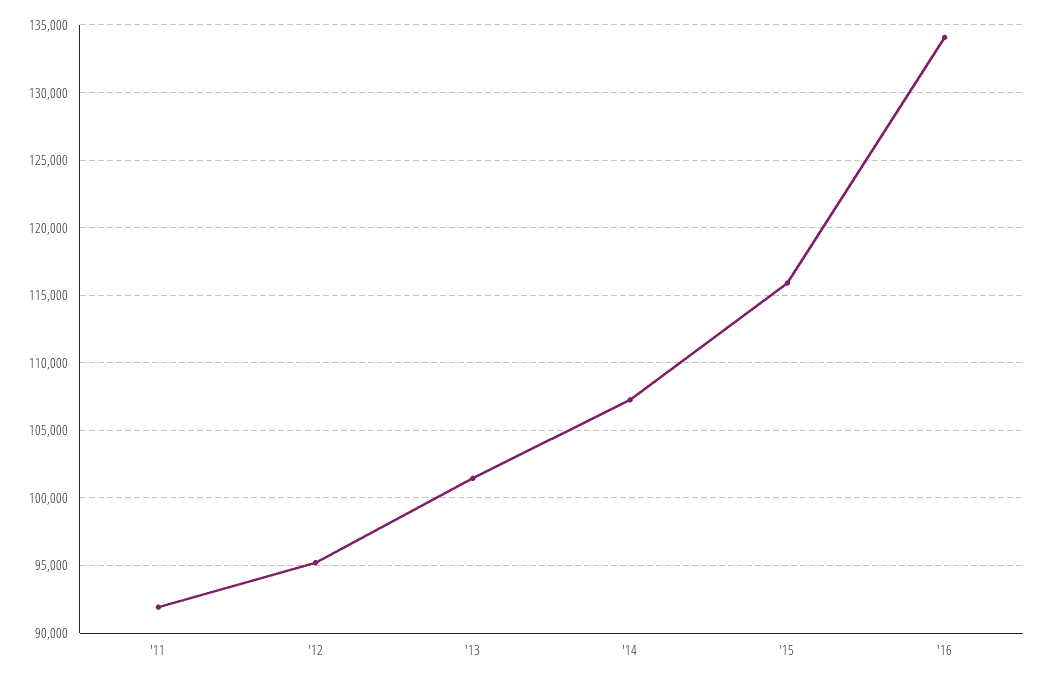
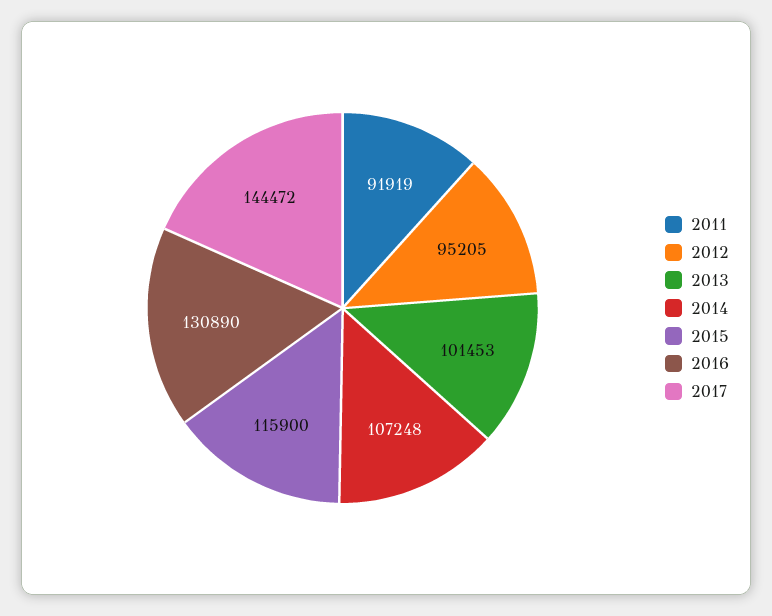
'16: 134000 -> 130890
2017: none -> 144472

